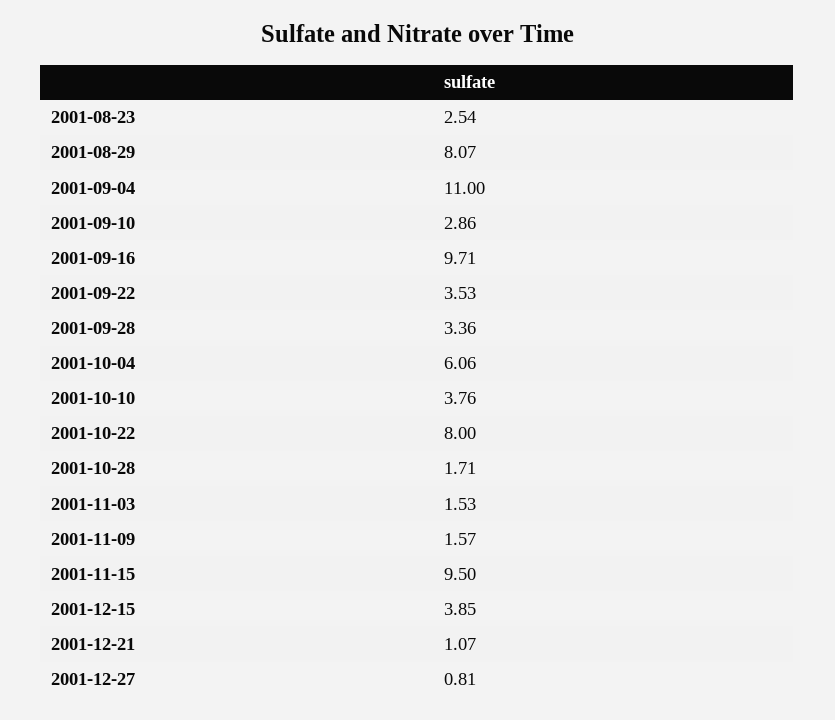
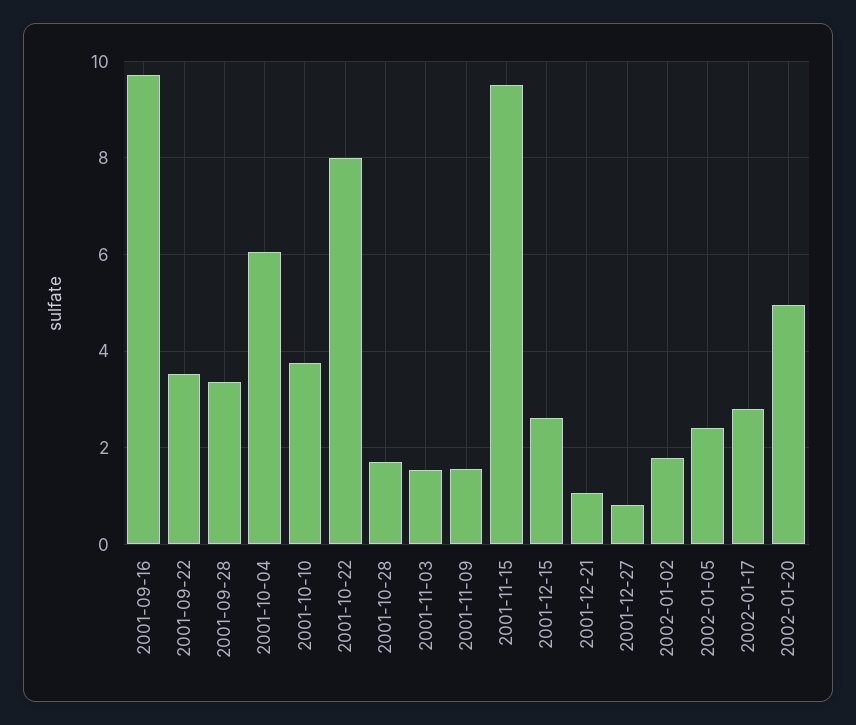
2001-08-23: 2.54 -> none
2001-08-29: 8.07 -> none
2001-09-04: 11 -> none
2001-09-10: 2.86 -> none
2001-12-15: 3.85 -> 2.6
2002-01-02: none -> 1.8
2002-01-05: none -> 2.4
2002-01-17: none -> 2.8
2002-01-20: none -> 5

